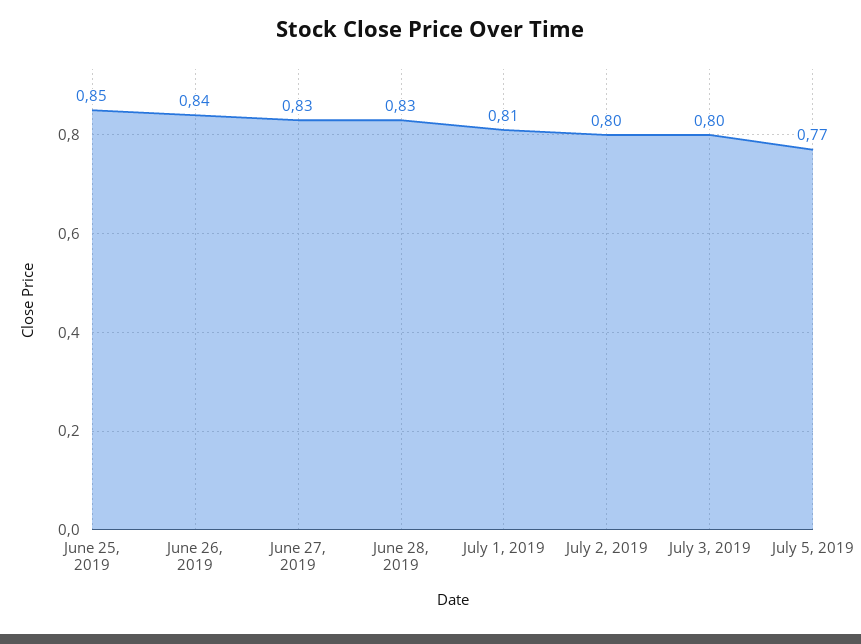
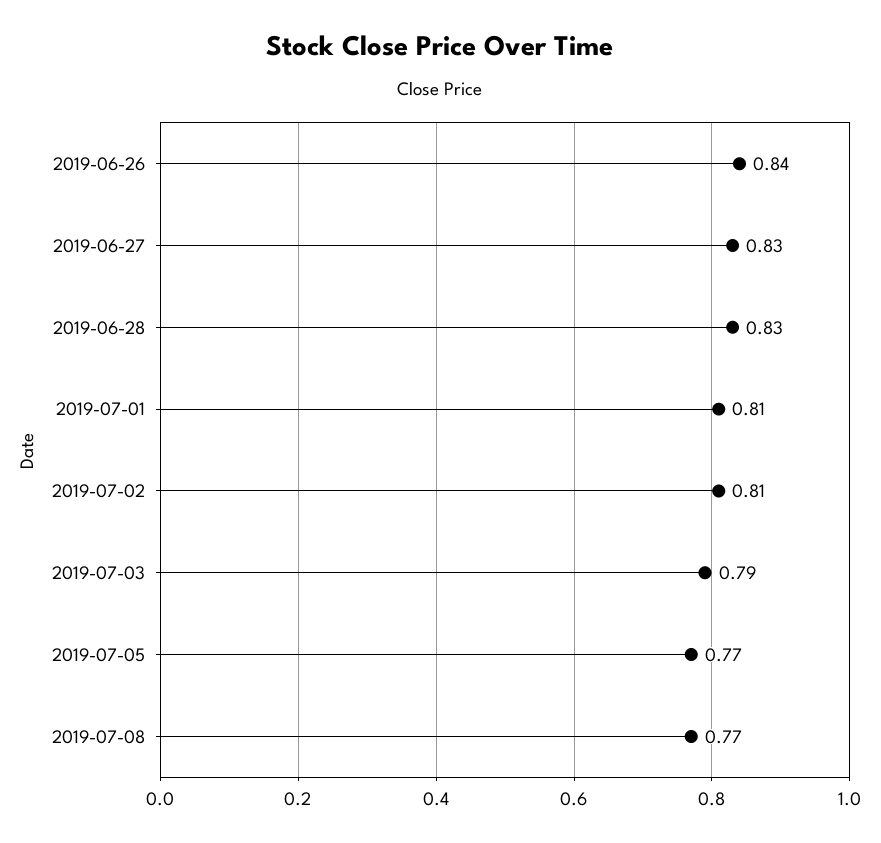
June 25, 2019: 0.85 -> none
July 2, 2019: 0.8 -> 0.81
July 3, 2019: 0.8 -> 0.79
2019-07-08: none -> 0.77

